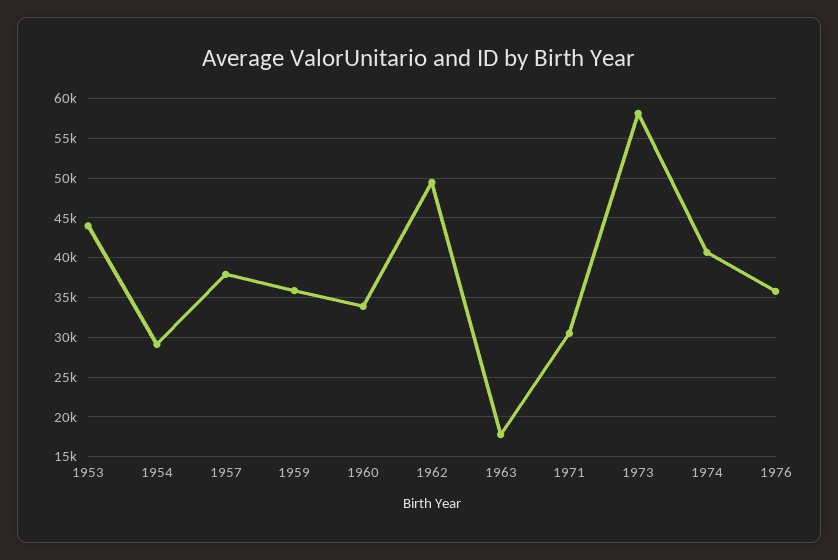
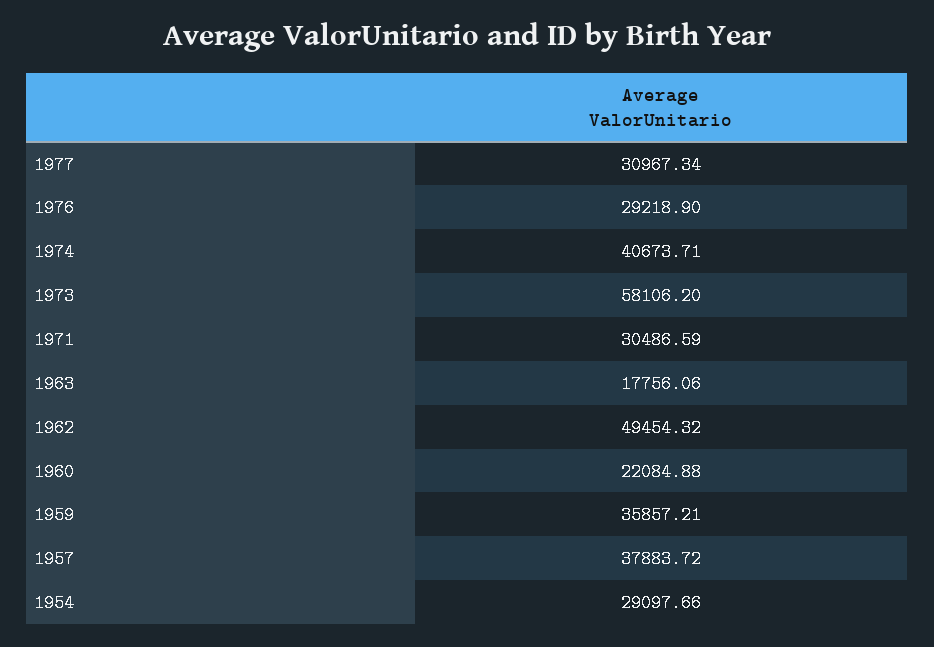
1953: 44000 -> none
1960: 34000 -> 22084.88
1976: 36000 -> 29218.9
1977: none -> 30967.34

